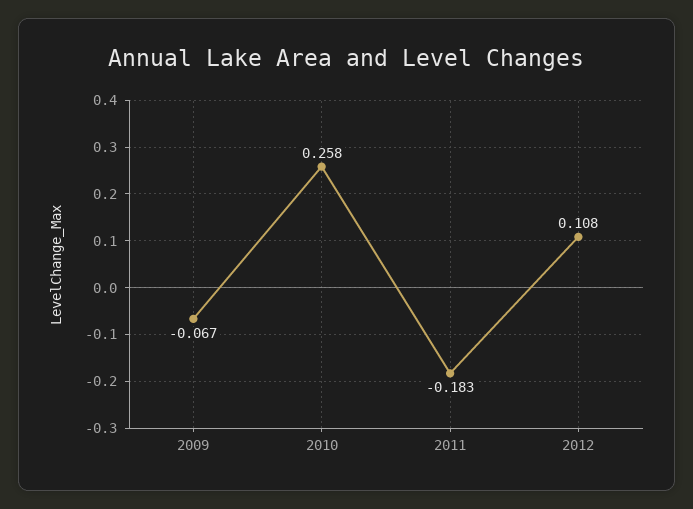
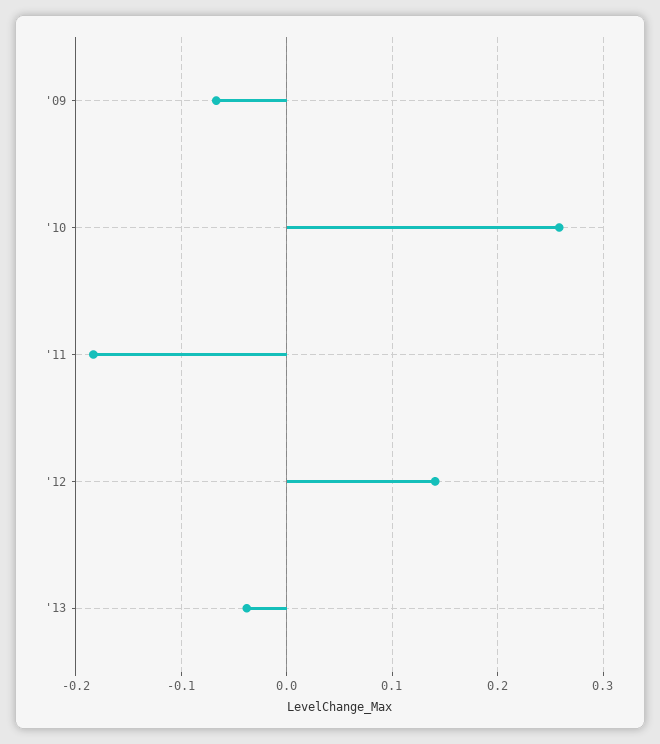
2012: 0.108 -> 0.14
'13: none -> -0.04

